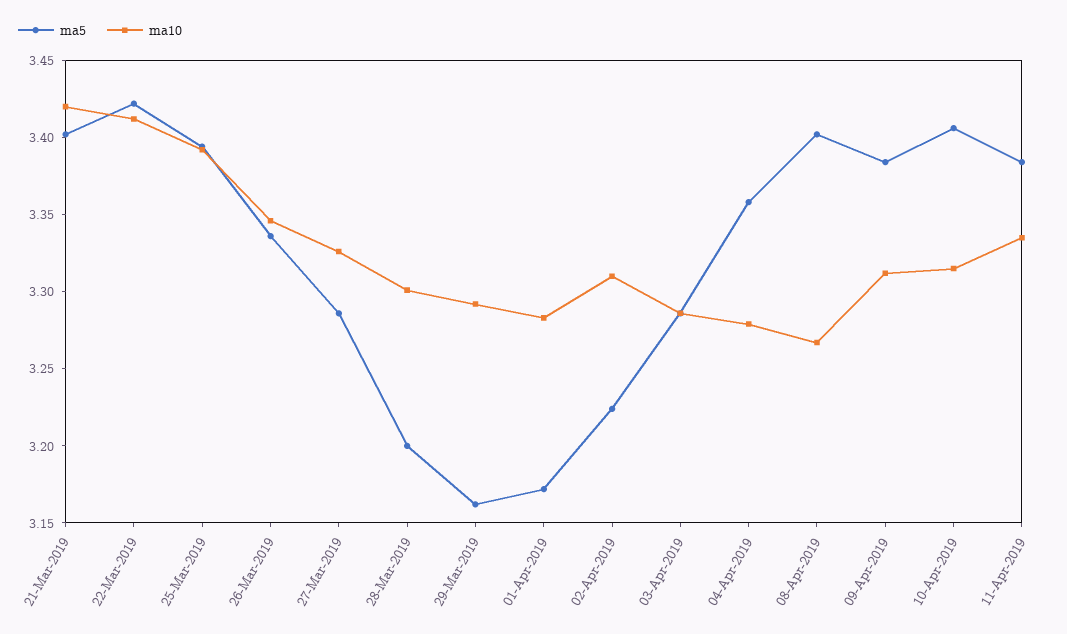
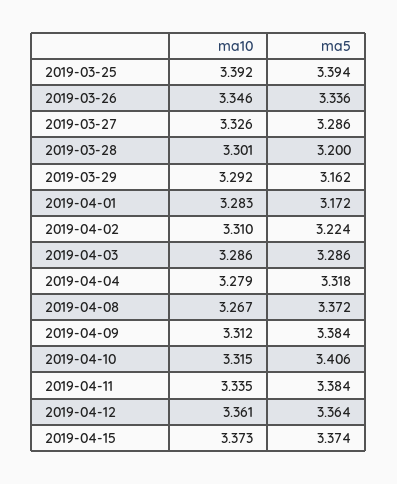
ma5, 21-Mar-2019: 3.4 -> none
ma10, 21-Mar-2019: 3.42 -> none
ma5, 22-Mar-2019: 3.42 -> none
ma10, 22-Mar-2019: 3.41 -> none
ma5, 04-Apr-2019: 3.36 -> 3.318
ma5, 08-Apr-2019: 3.4 -> 3.372
ma10, 2019-04-12: none -> 3.361
ma5, 2019-04-12: none -> 3.364
ma10, 2019-04-15: none -> 3.373
ma5, 2019-04-15: none -> 3.374

